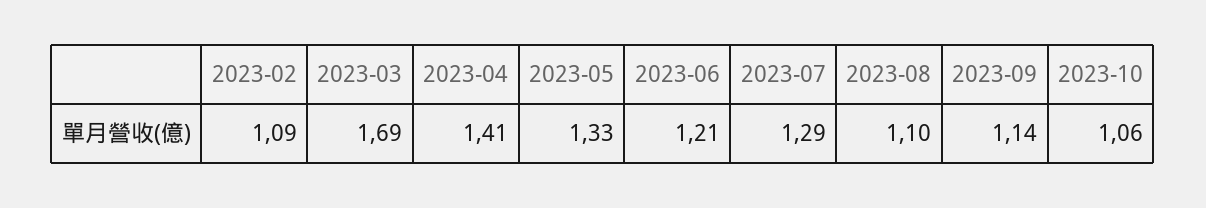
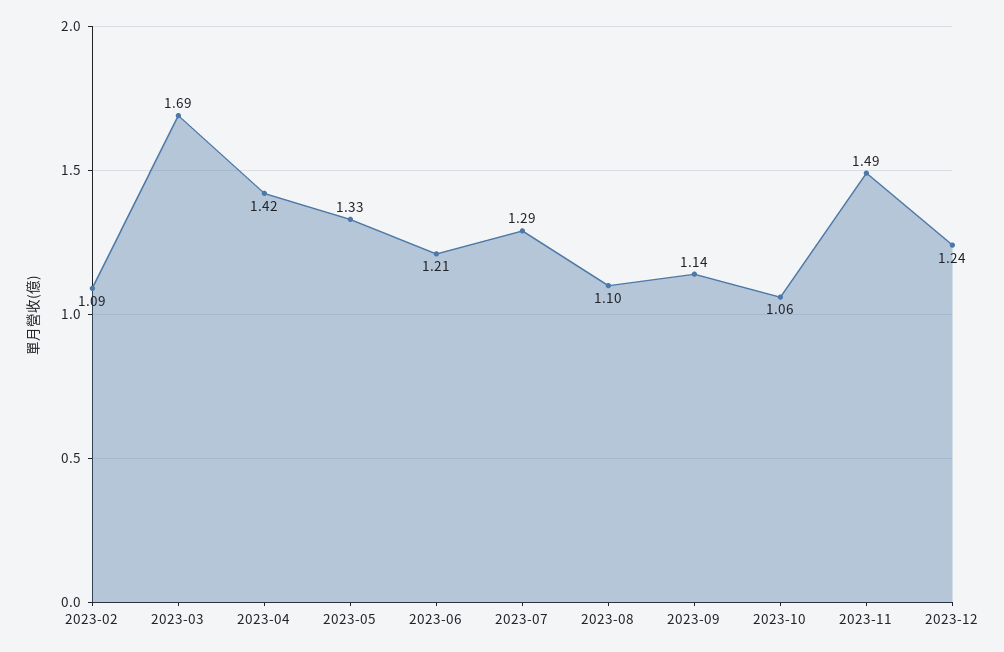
2023-04: 1.41 -> 1.42
2023-11: none -> 1.49
2023-12: none -> 1.24

